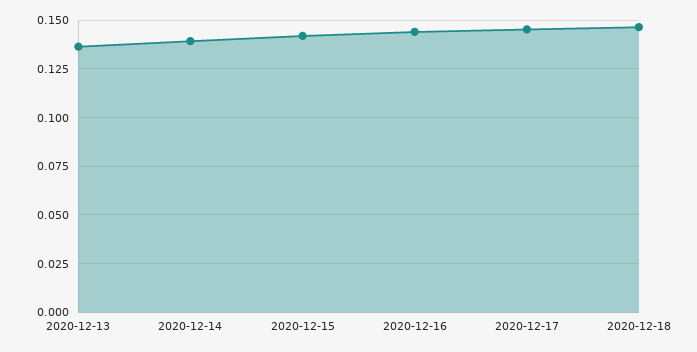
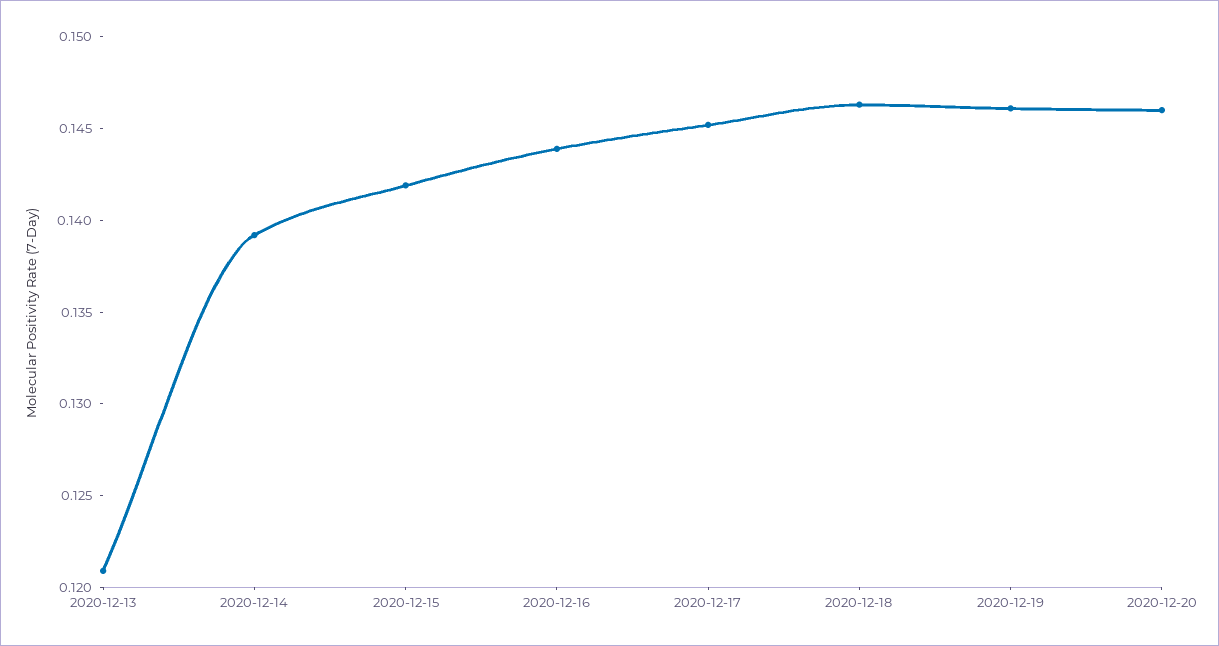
2020-12-13: 0.135 -> 0.121
2020-12-19: none -> 0.146
2020-12-20: none -> 0.146

